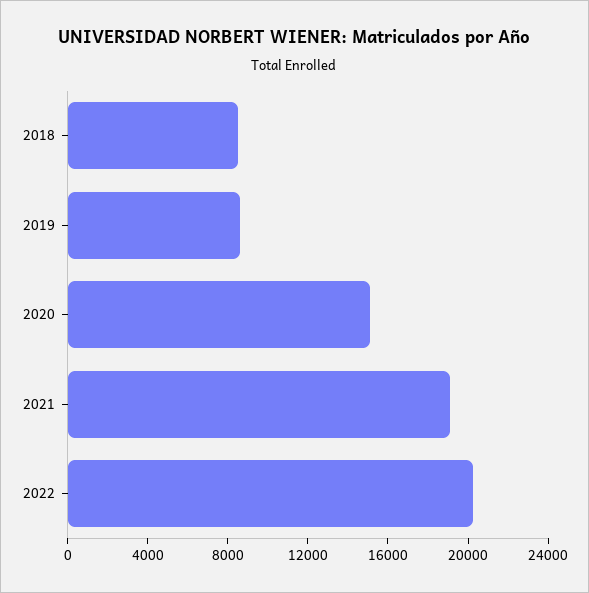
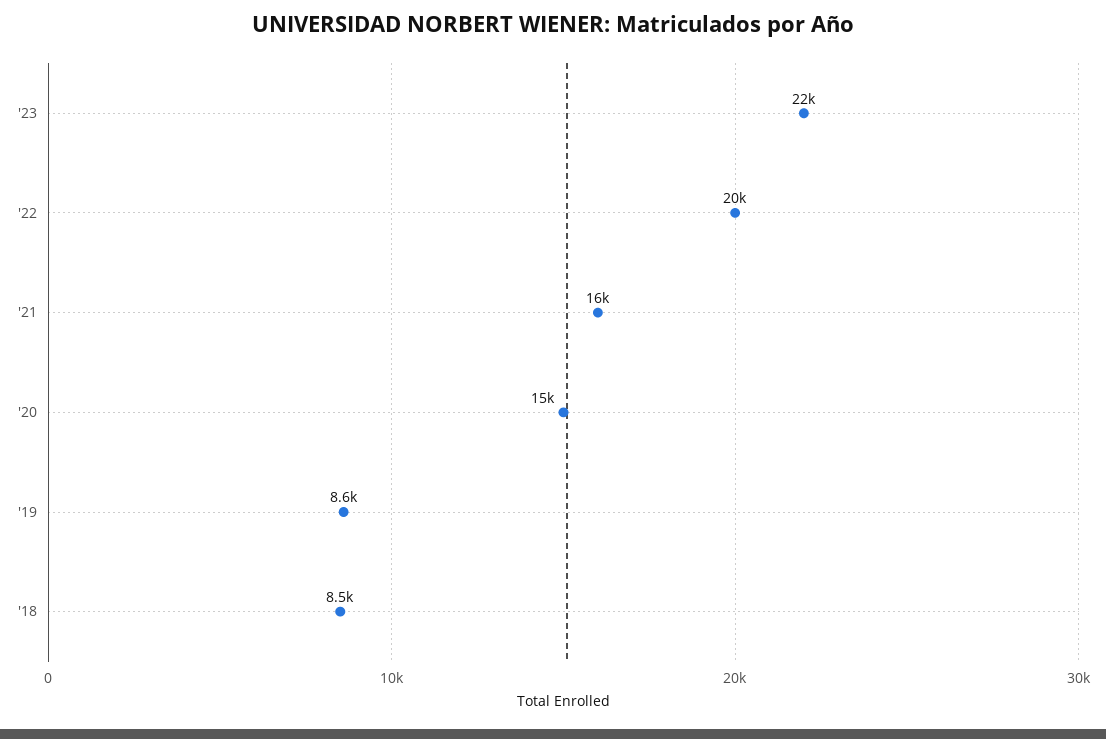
2021: 19000 -> 16000
'23: none -> 22000

